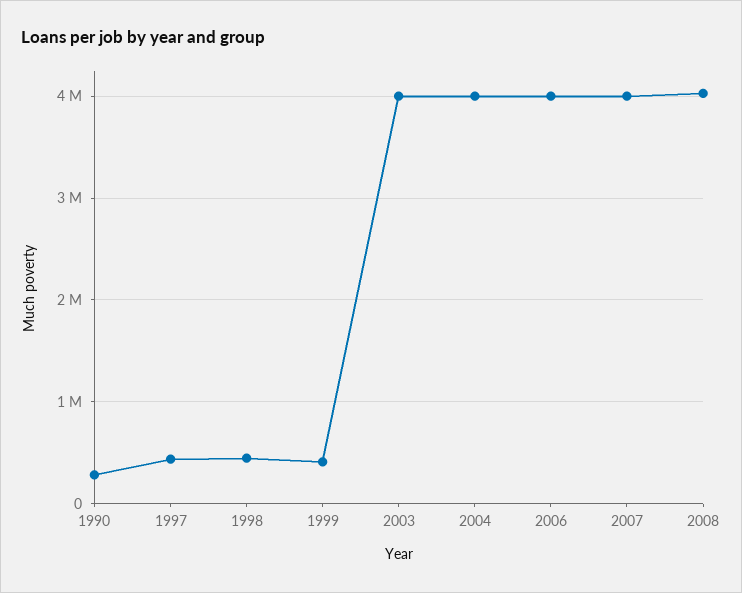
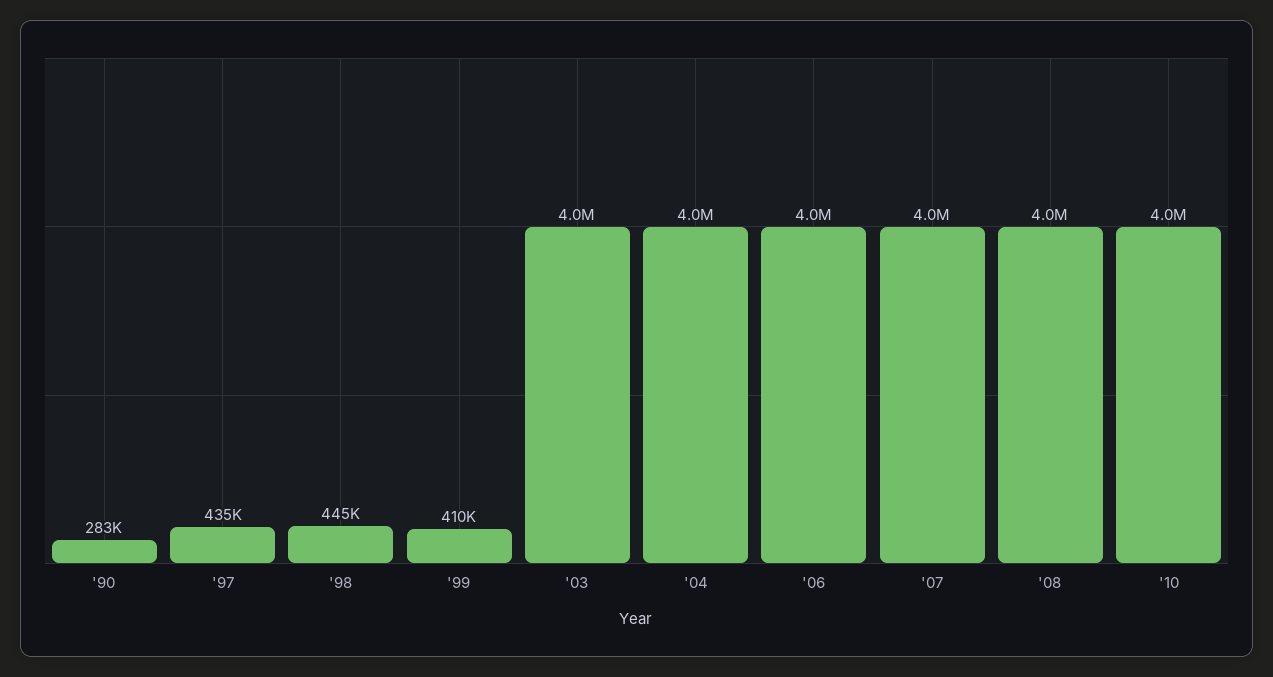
'10: none -> 4000000

